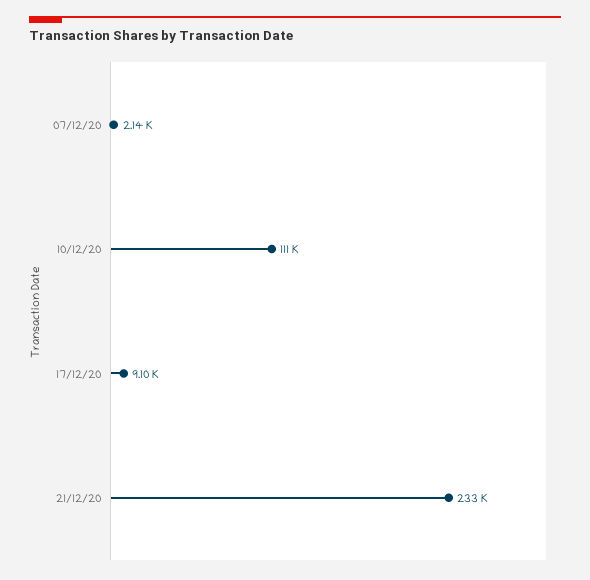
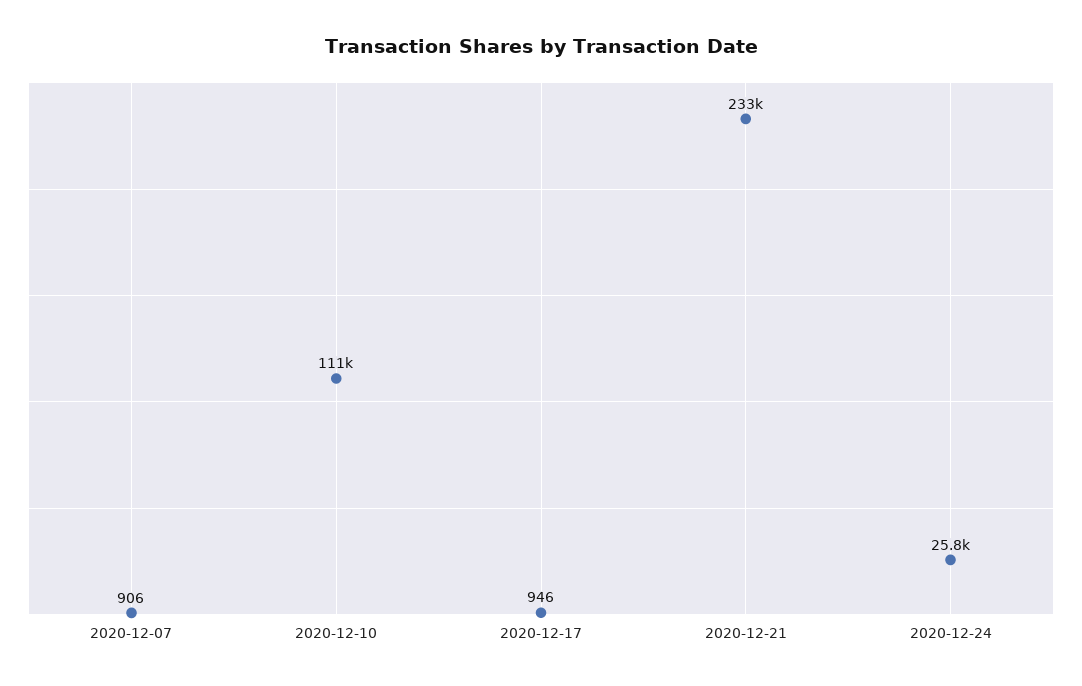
07/12/20: 2140 -> 906
17/12/20: 9100 -> 946
2020-12-24: none -> 25800

